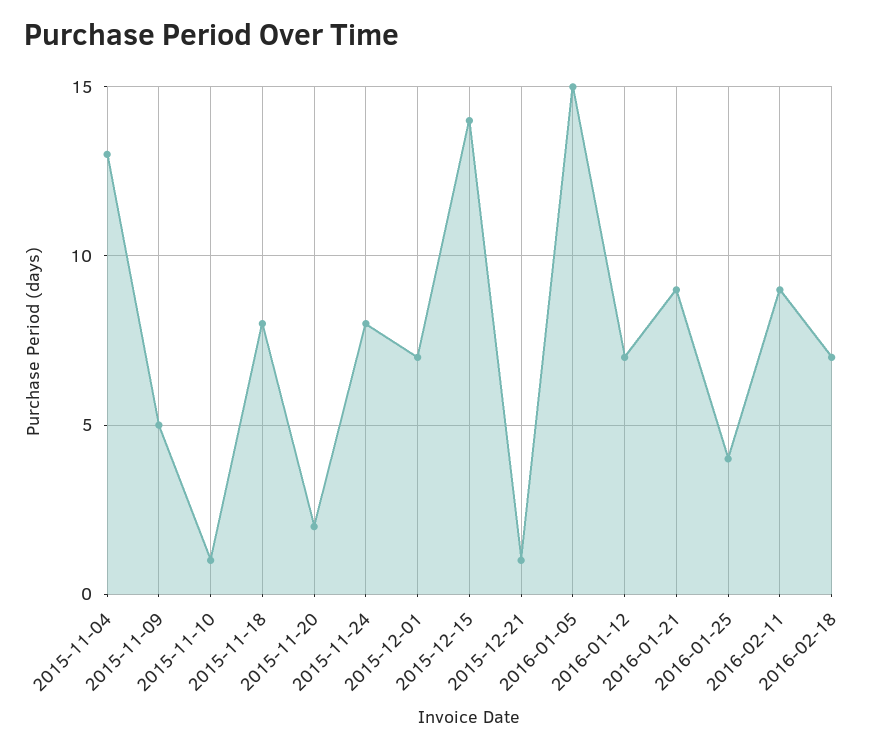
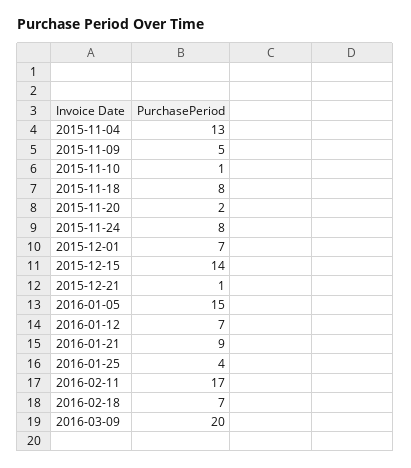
2016-02-11: 9 -> 17
2016-03-09: none -> 20

